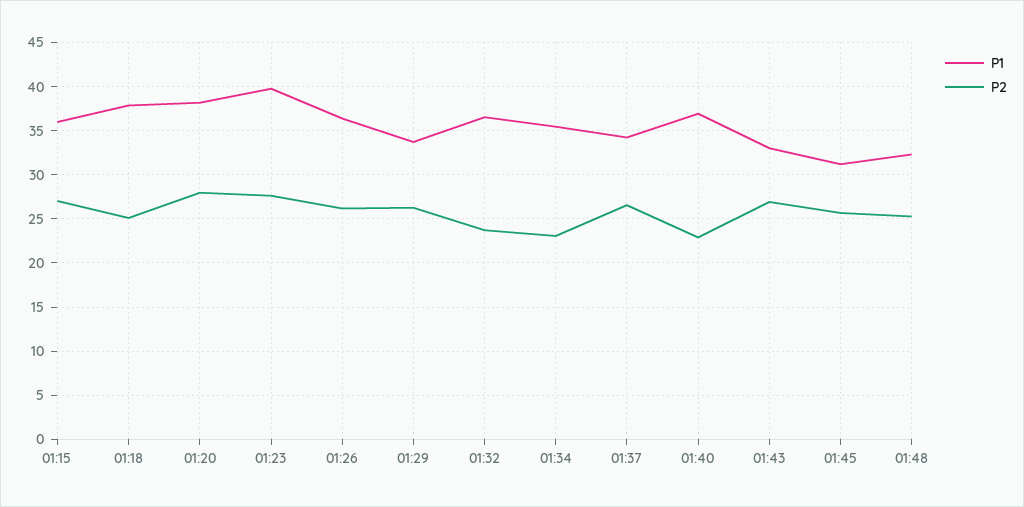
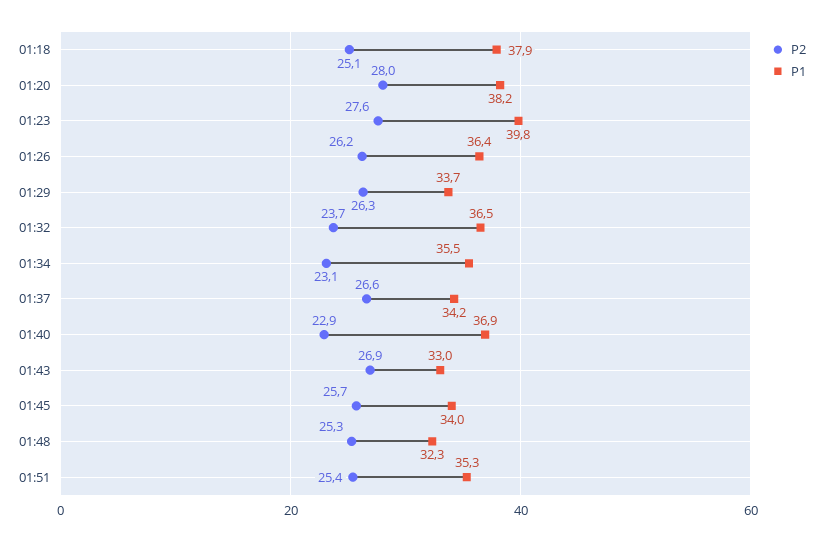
P1, 01:15: 36 -> none
P2, 01:15: 27 -> none
P1, 01:45: 31 -> 34
P2, 01:51: none -> 25.4
P1, 01:51: none -> 35.3

